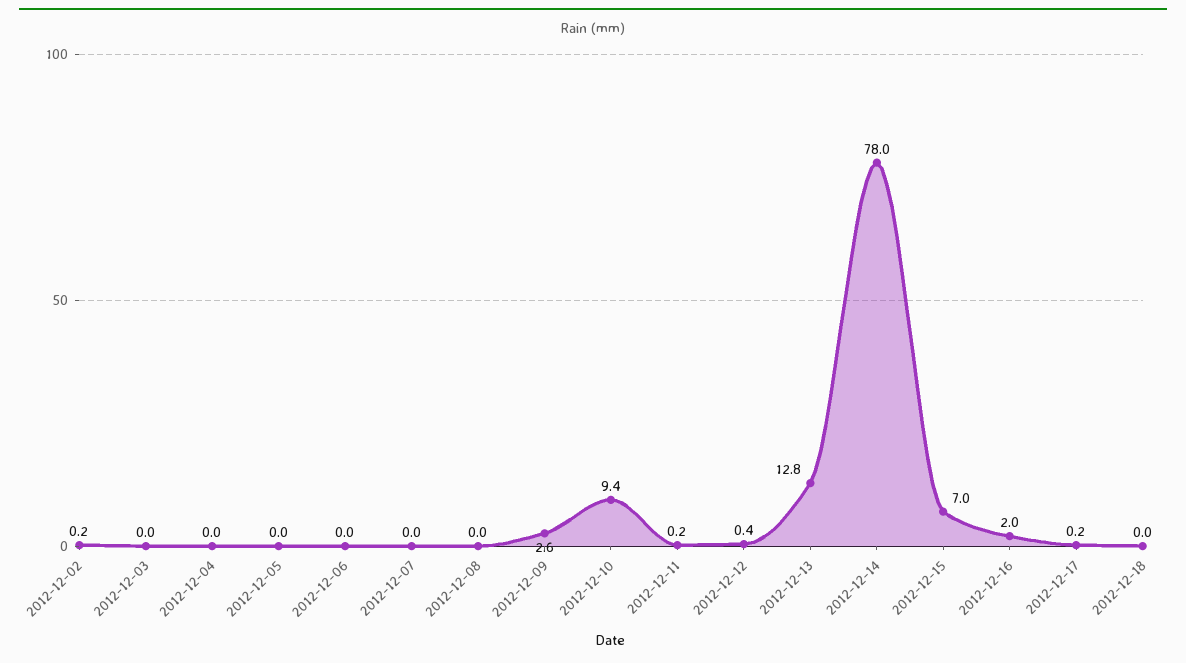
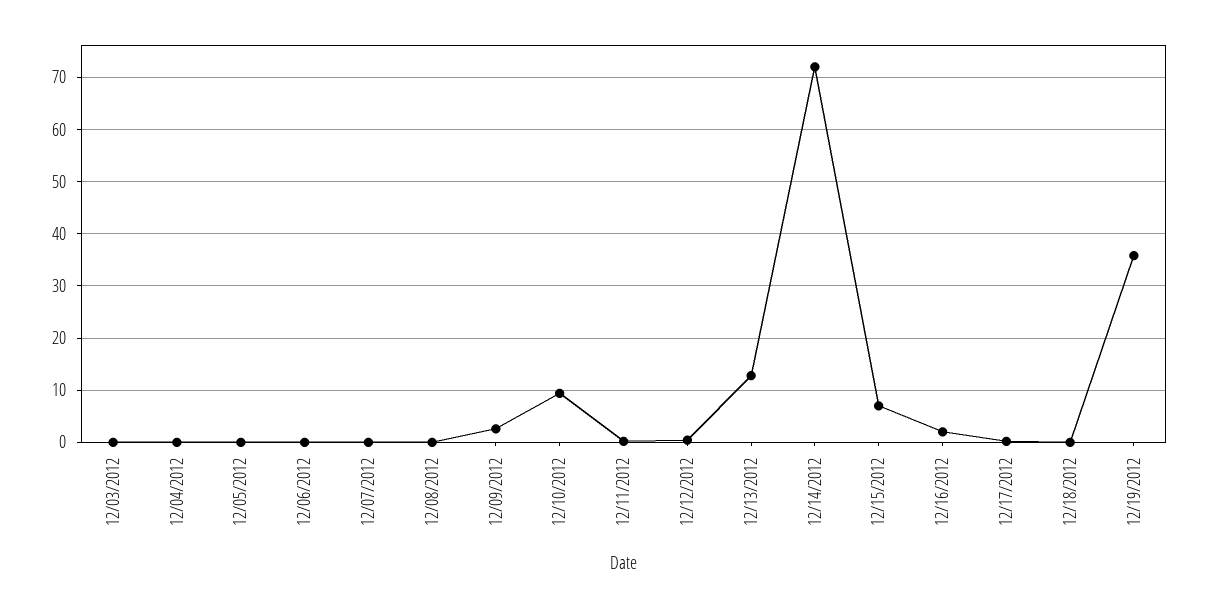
2012-12-02: 0.2 -> none
2012-12-14: 78 -> 72
12/19/2012: none -> 36

